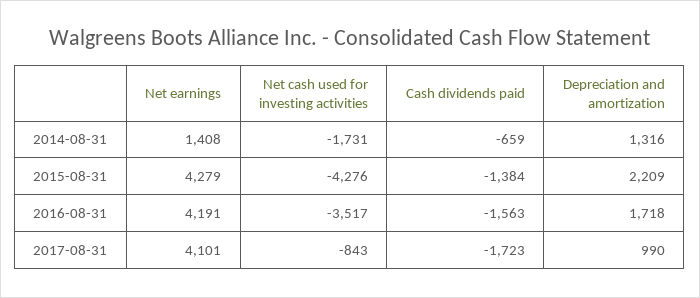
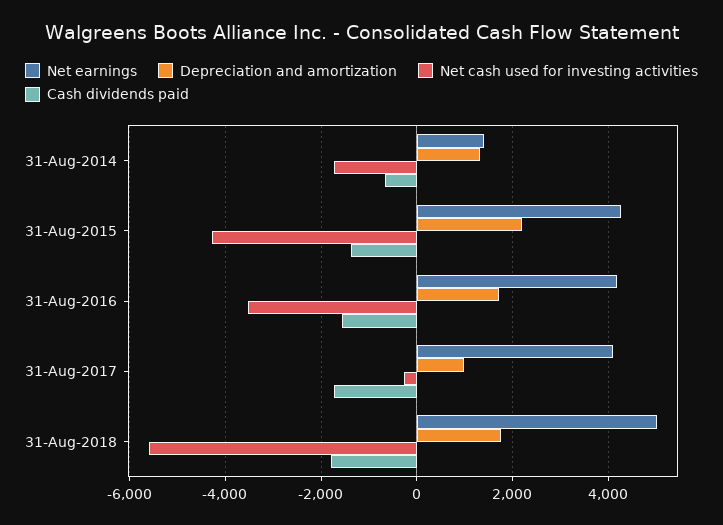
Net cash used for investing activities, 2017-08-31: -843 -> -200
Net earnings, 31-Aug-2018: none -> 5000
Depreciation and amortization, 31-Aug-2018: none -> 1800
Net cash used for investing activities, 31-Aug-2018: none -> -5600
Cash dividends paid, 31-Aug-2018: none -> -1800

